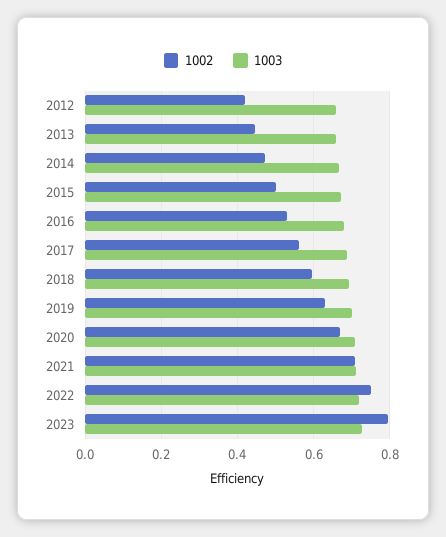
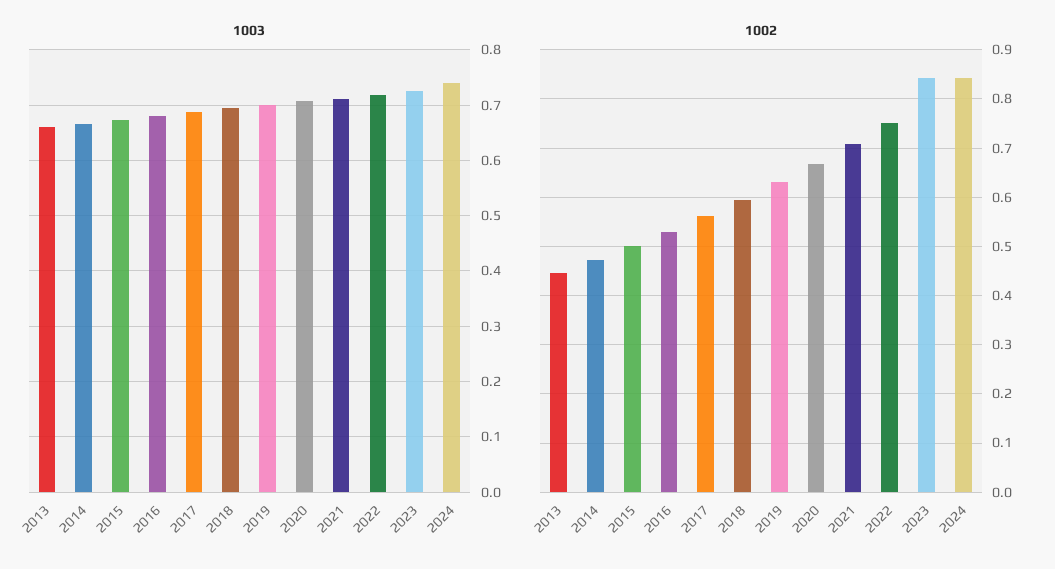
1002, 2012: 0.42 -> none
1003, 2012: 0.66 -> none
1002, 2023: 0.8 -> 0.84
1003, 2024: none -> 0.74
1002, 2024: none -> 0.84

